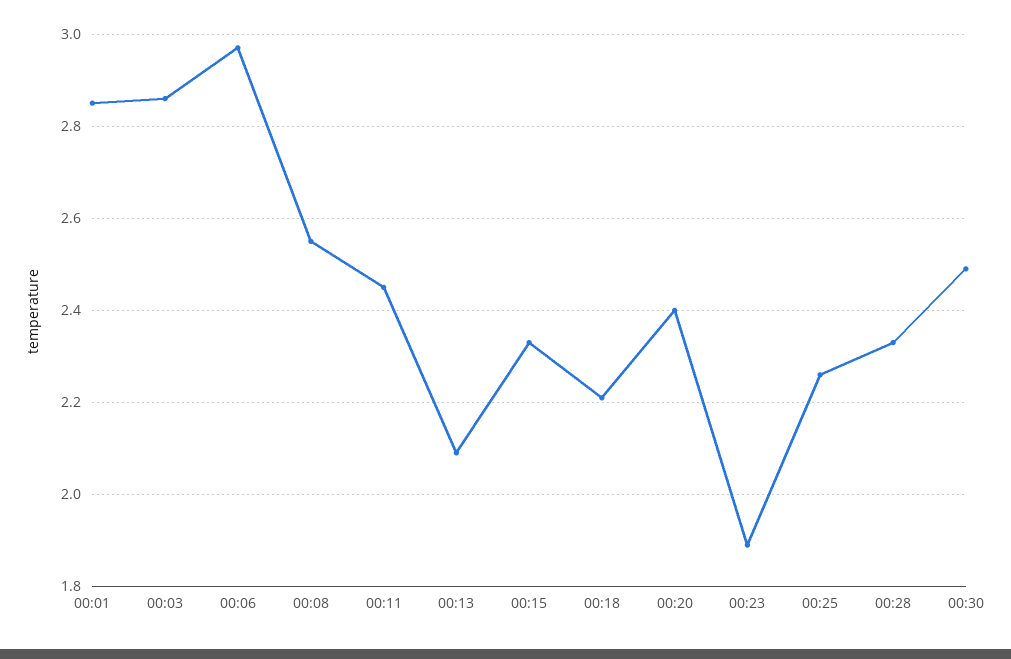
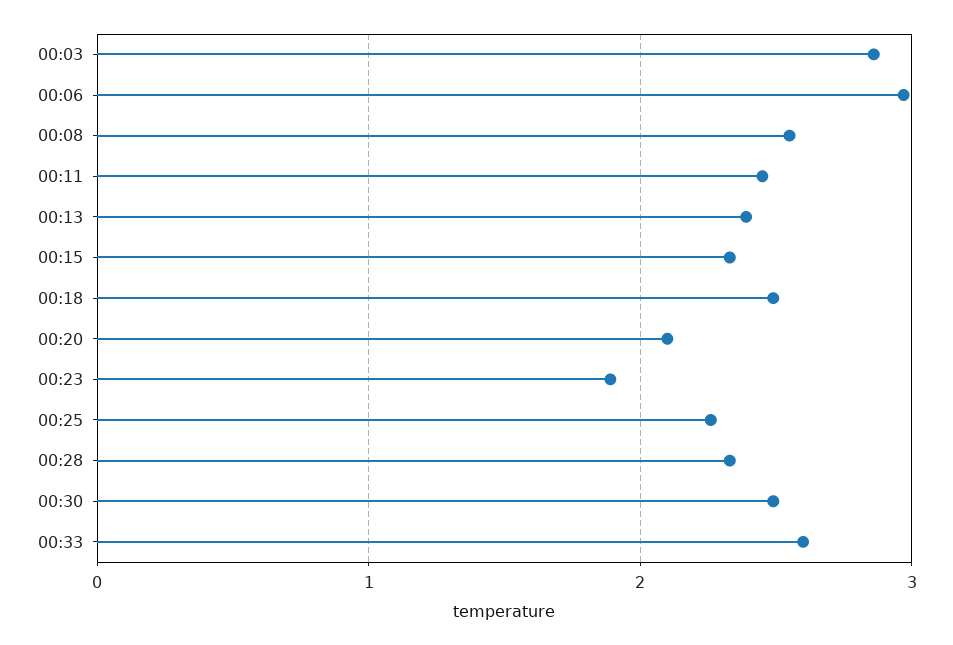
00:01: 2.85 -> none
00:13: 2.1 -> 2.4
00:18: 2.2 -> 2.5
00:20: 2.4 -> 2.1
00:33: none -> 2.6

